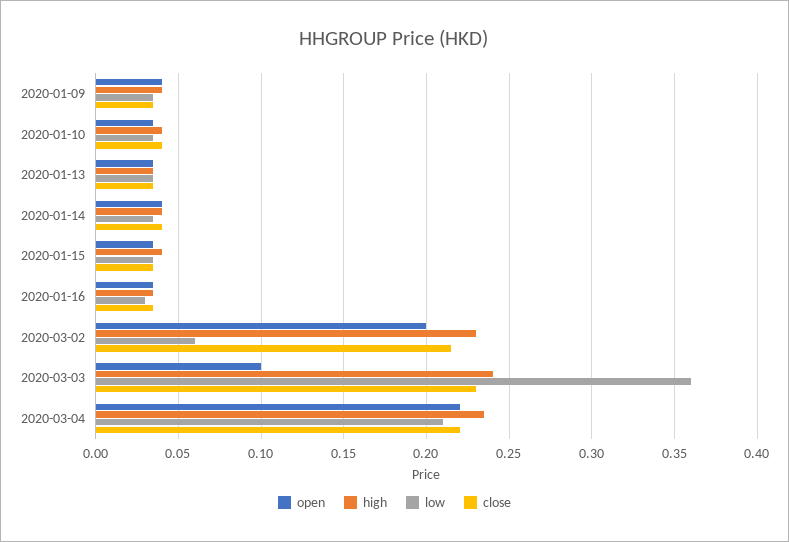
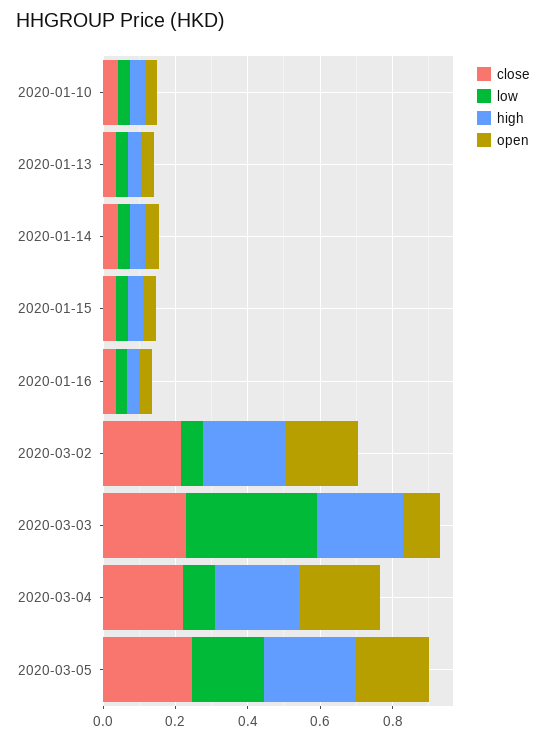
open, 2020-01-09: 0.04 -> none
high, 2020-01-09: 0.04 -> none
low, 2020-01-09: 0.035 -> none
close, 2020-01-09: 0.035 -> none
low, 2020-03-04: 0.21 -> 0.1
close, 2020-03-05: none -> 0.25
low, 2020-03-05: none -> 0.2
high, 2020-03-05: none -> 0.25
open, 2020-03-05: none -> 0.2

